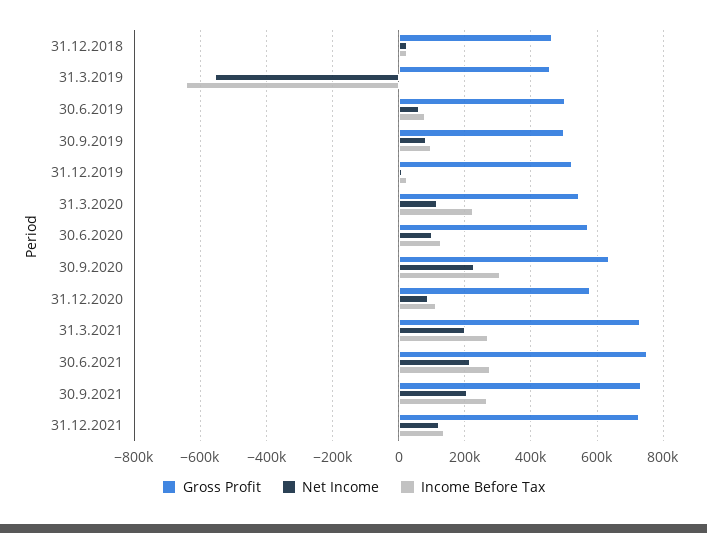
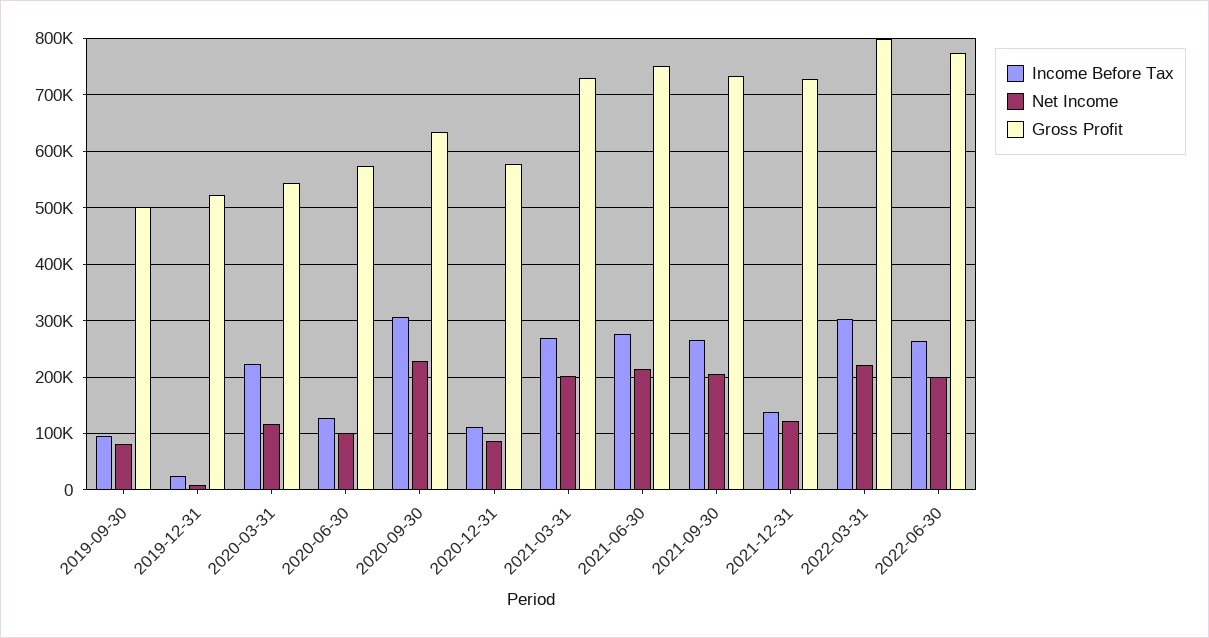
Gross Profit, 31.12.2018: 460000 -> none
Net Income, 31.12.2018: 20000 -> none
Income Before Tax, 31.12.2018: 20000 -> none
Gross Profit, 31.3.2019: 460000 -> none
Net Income, 31.3.2019: -560000 -> none
Income Before Tax, 31.3.2019: -640000 -> none
Gross Profit, 30.6.2019: 500000 -> none
Net Income, 30.6.2019: 60000 -> none
Income Before Tax, 30.6.2019: 80000 -> none
Income Before Tax, 2022-03-31: none -> 300000
Net Income, 2022-03-31: none -> 220000
Gross Profit, 2022-03-31: none -> 800000
Income Before Tax, 2022-06-30: none -> 260000
Net Income, 2022-06-30: none -> 200000
Gross Profit, 2022-06-30: none -> 780000

